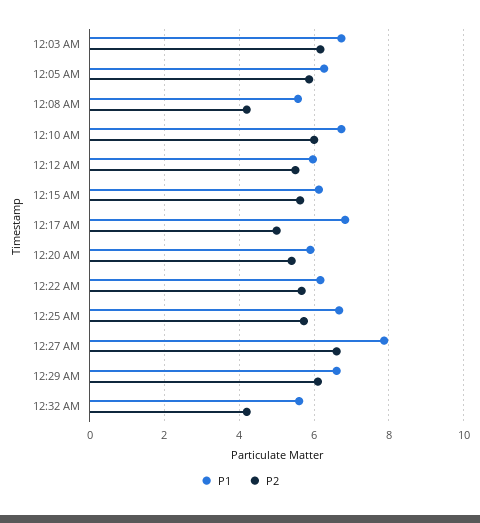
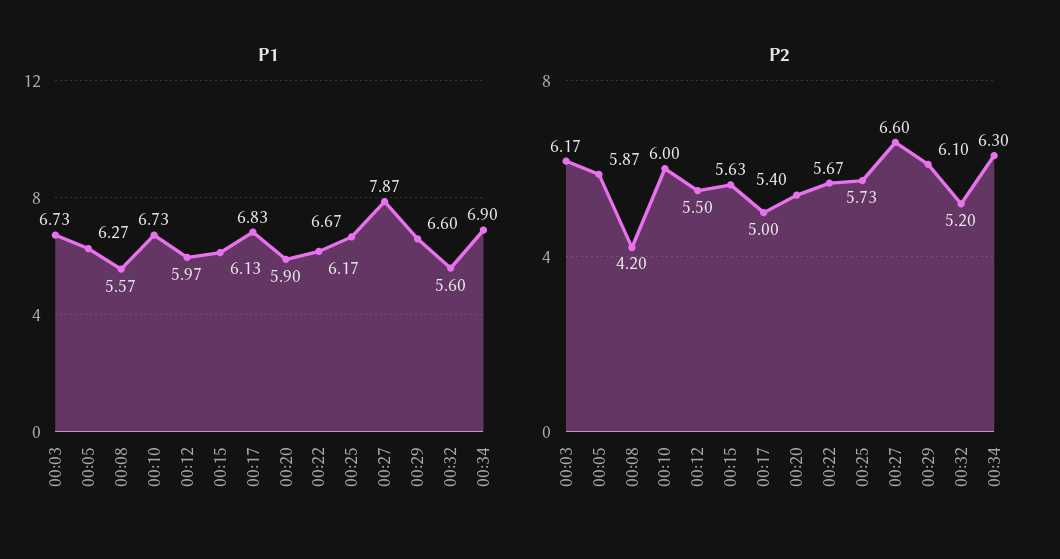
P2, 12:32 AM: 4.2 -> 5.2
P1, 00:34: none -> 6.9
P2, 00:34: none -> 6.3

